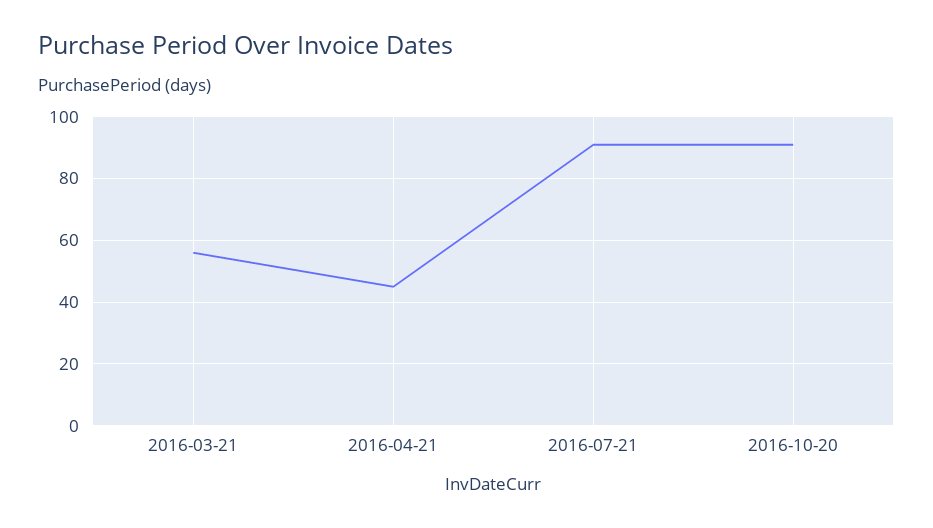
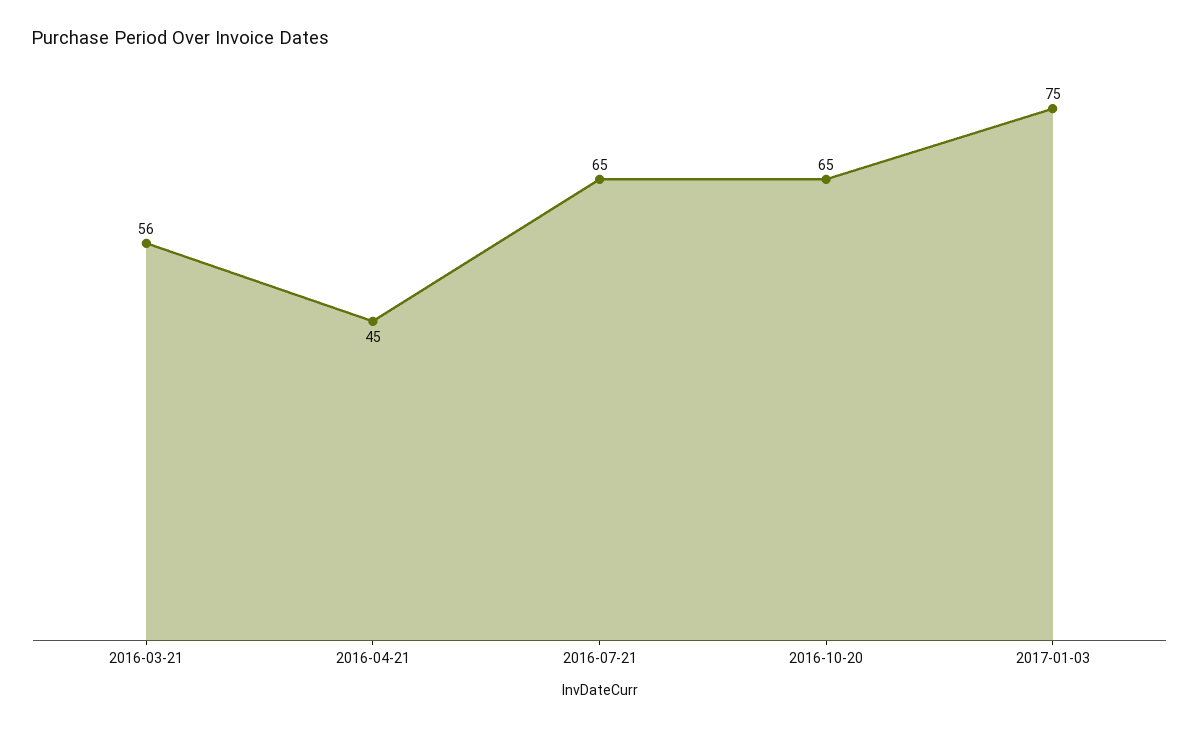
2016-07-21: 90 -> 65
2016-10-20: 90 -> 65
2017-01-03: none -> 75

